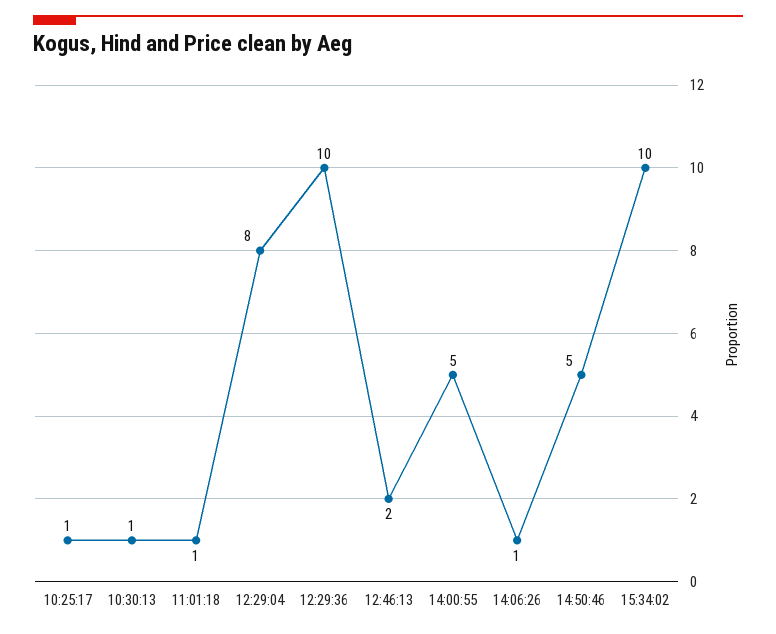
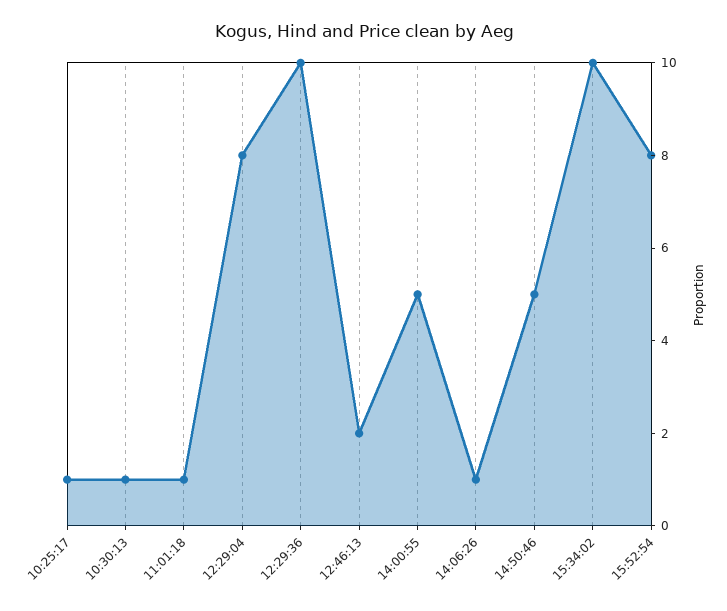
15:52:54: none -> 8

